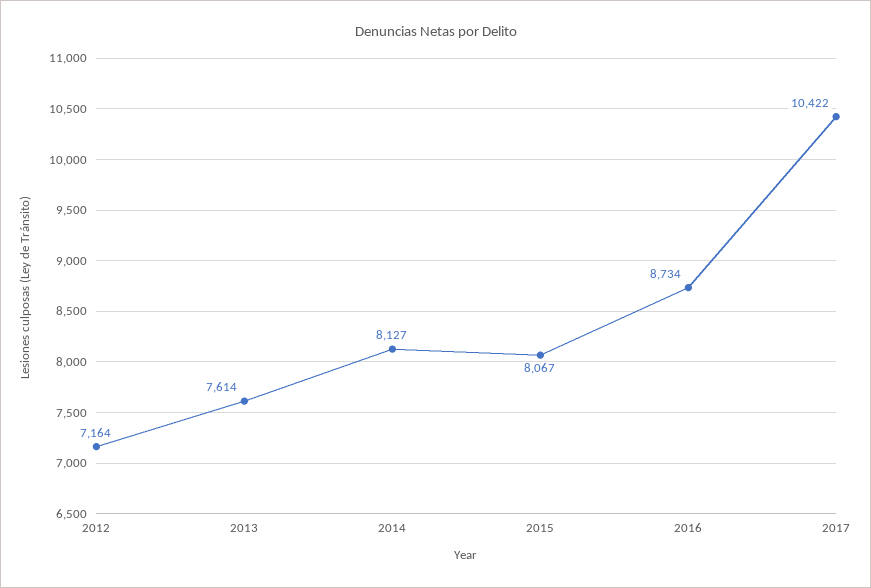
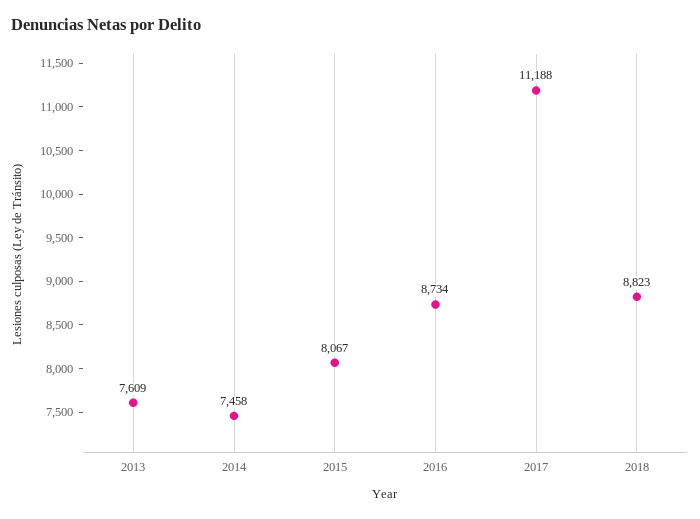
2012: 7164 -> none
2013: 7614 -> 7609
2014: 8127 -> 7458
2017: 10422 -> 11188
2018: none -> 8823

